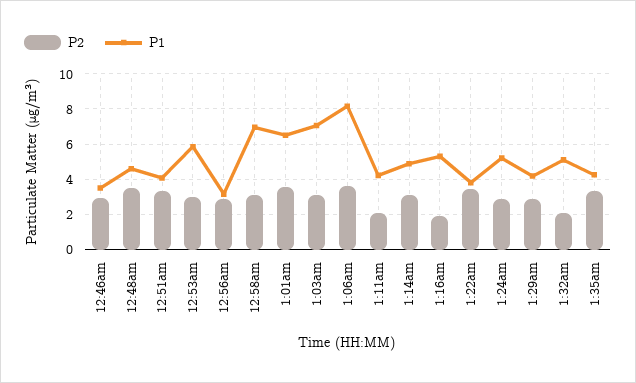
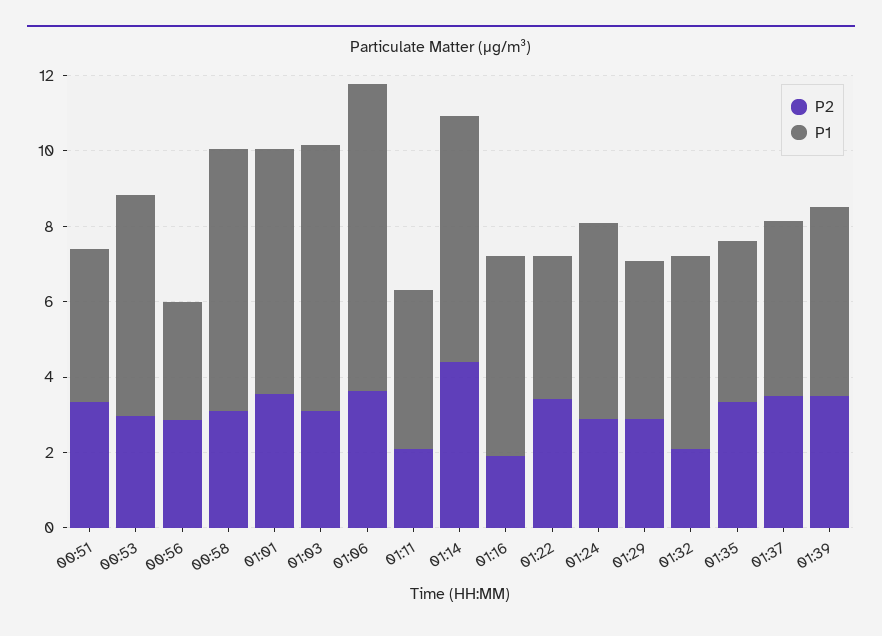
P2, 12:46am: 3 -> none
P1, 12:46am: 3.5 -> none
P2, 12:48am: 3.5 -> none
P1, 12:48am: 4.5 -> none
P2, 1:14am: 3 -> 4.5
P1, 1:14am: 5 -> 6.5
P2, 01:37: none -> 3.5
P1, 01:37: none -> 4.5
P2, 01:39: none -> 3.5
P1, 01:39: none -> 5

